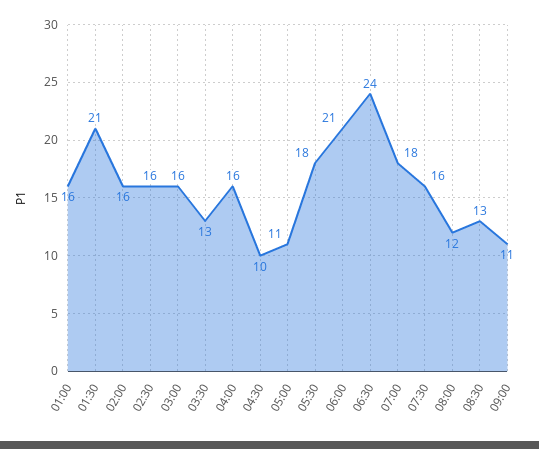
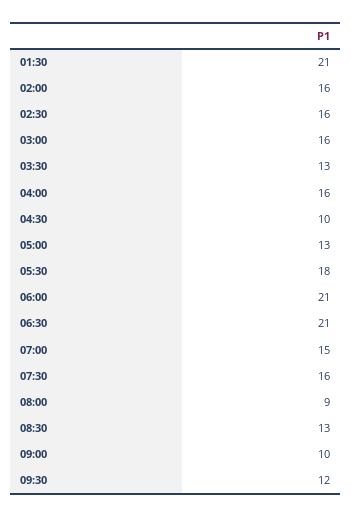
01:00: 16 -> none
05:00: 11 -> 13
06:30: 24 -> 21
07:00: 18 -> 15
08:00: 12 -> 9
09:00: 11 -> 10
09:30: none -> 12

